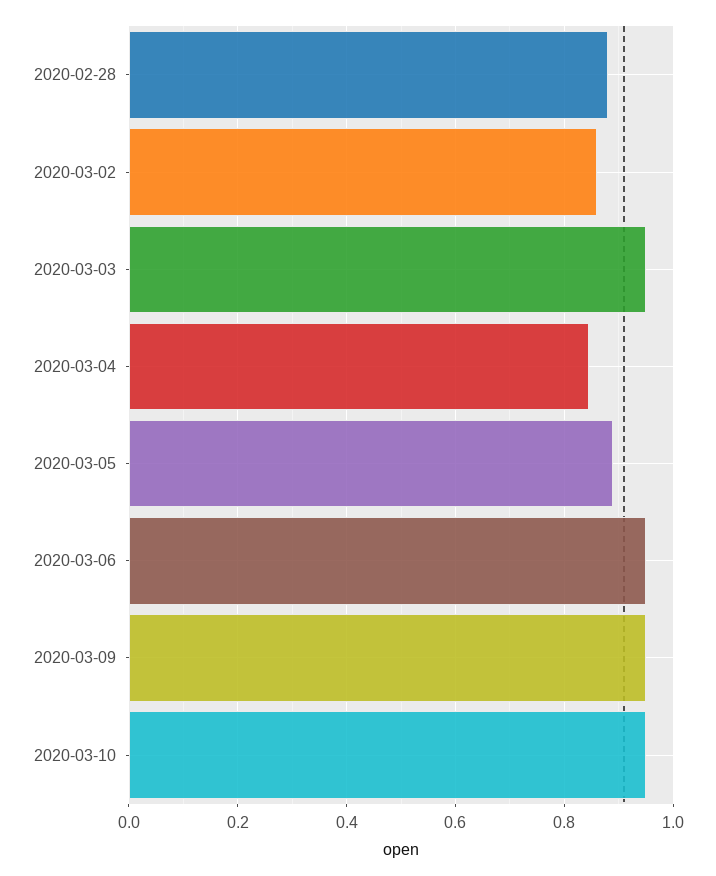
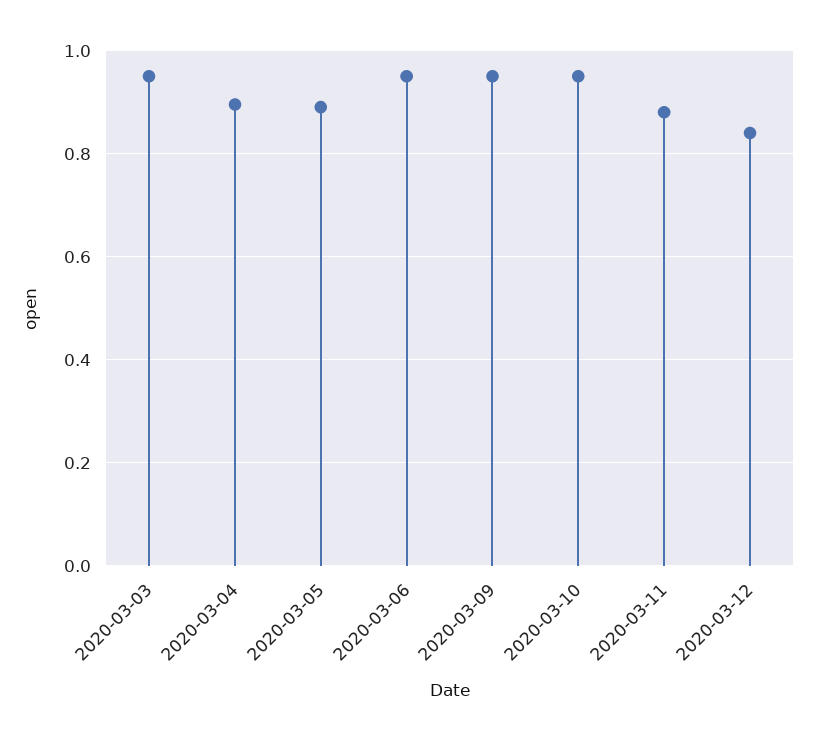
2020-02-28: 0.88 -> none
2020-03-02: 0.86 -> none
2020-03-04: 0.84 -> 0.9
2020-03-11: none -> 0.88
2020-03-12: none -> 0.84

